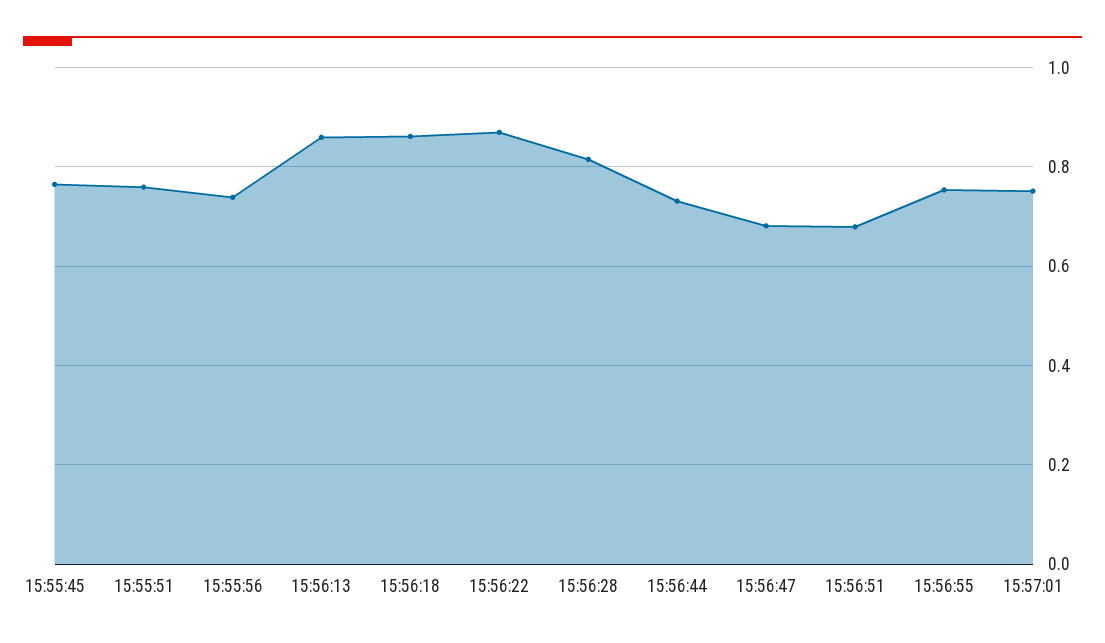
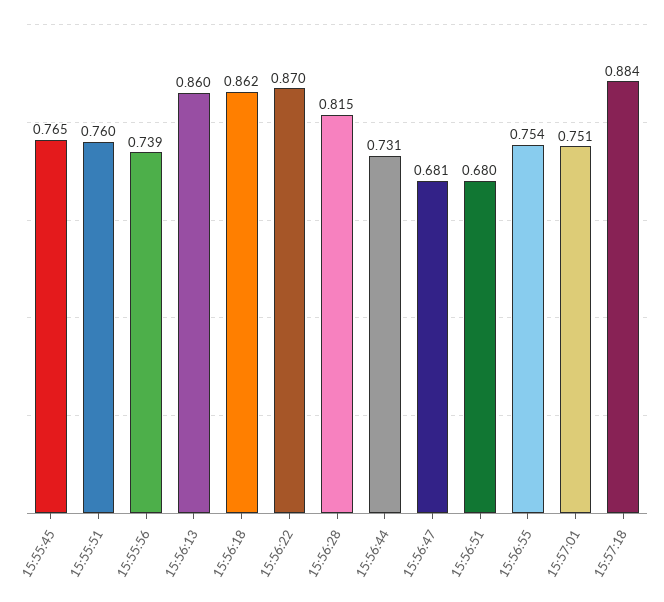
15:57:18: none -> 0.884

